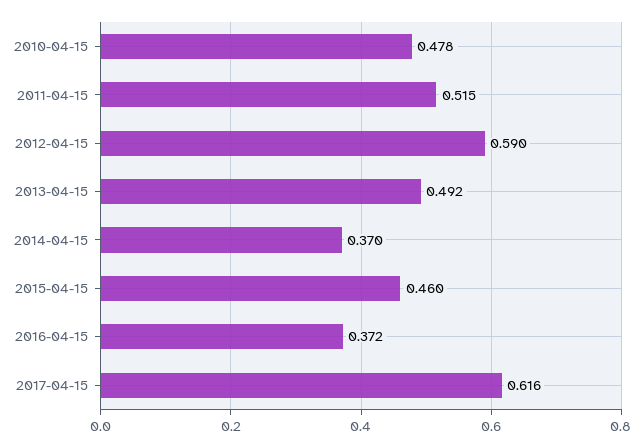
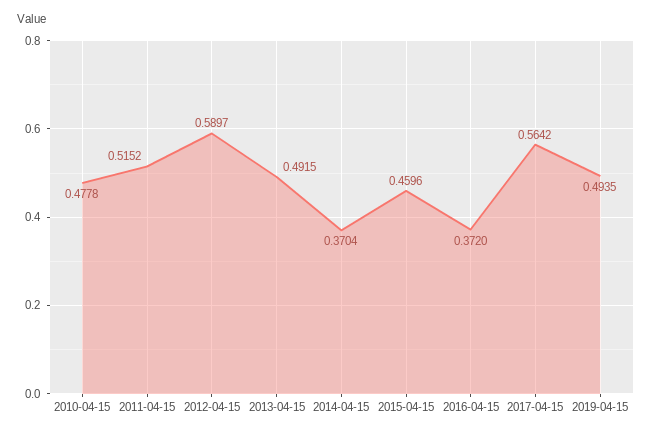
2017-04-15: 0.616 -> 0.5642
2019-04-15: none -> 0.4935

